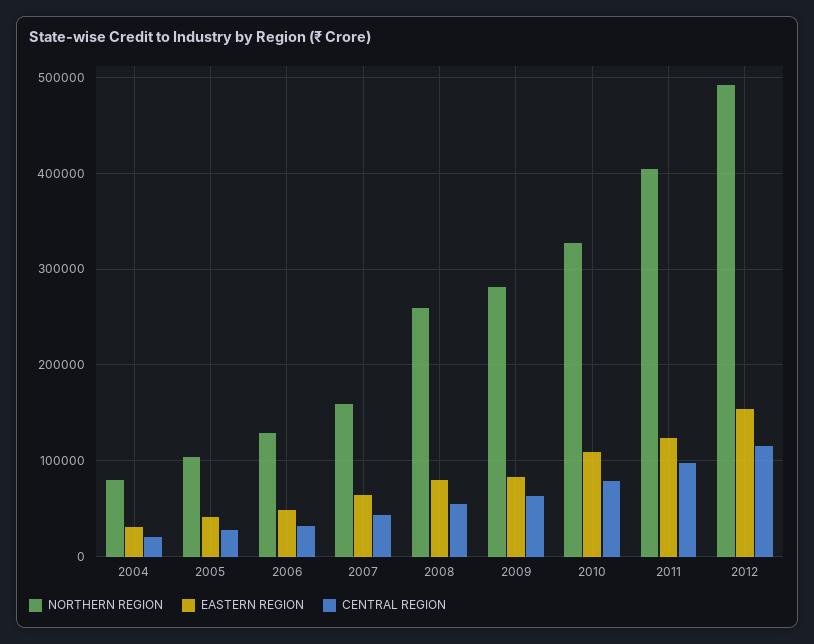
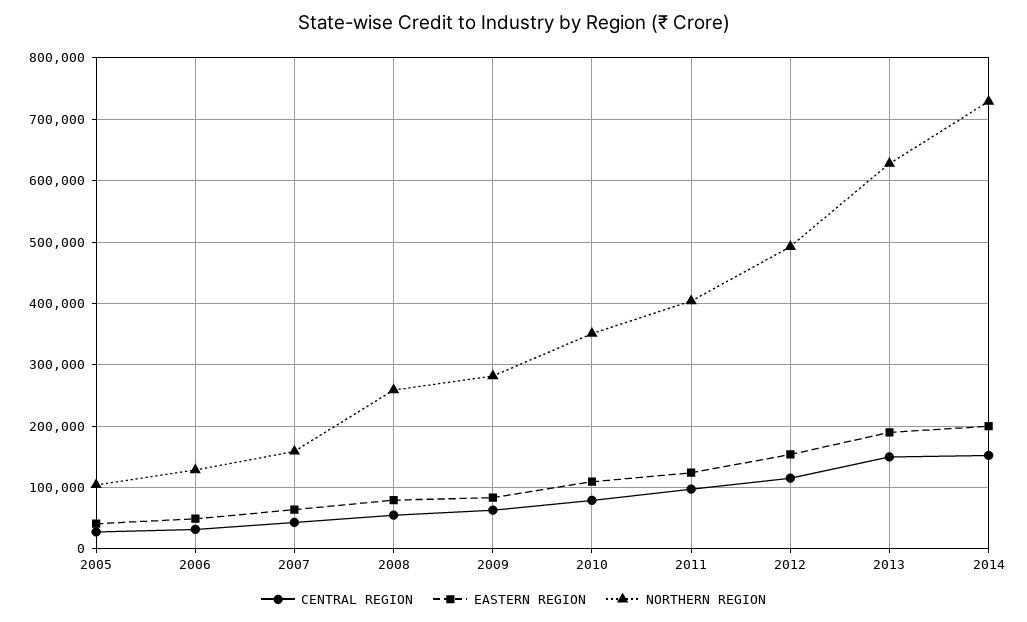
NORTHERN REGION, 2004: 80000 -> none
EASTERN REGION, 2004: 30000 -> none
CENTRAL REGION, 2004: 20000 -> none
NORTHERN REGION, 2010: 330000 -> 350000
CENTRAL REGION, 2013: none -> 150000
EASTERN REGION, 2013: none -> 190000
NORTHERN REGION, 2013: none -> 630000
CENTRAL REGION, 2014: none -> 150000
EASTERN REGION, 2014: none -> 200000
NORTHERN REGION, 2014: none -> 730000

